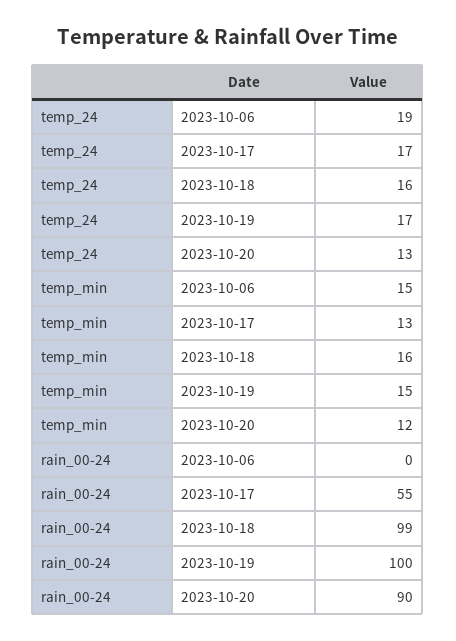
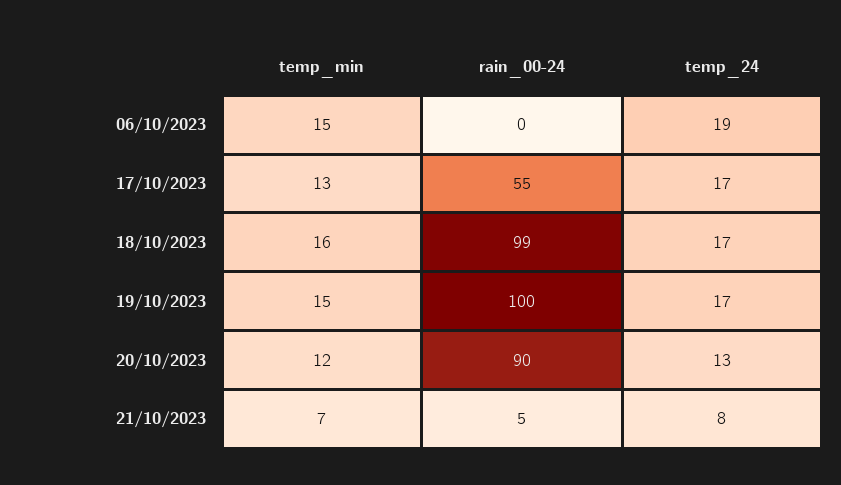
temp_24, 2023-10-18: 16 -> 17
temp_min, 21/10/2023: none -> 7
rain_00-24, 21/10/2023: none -> 5
temp_24, 21/10/2023: none -> 8

